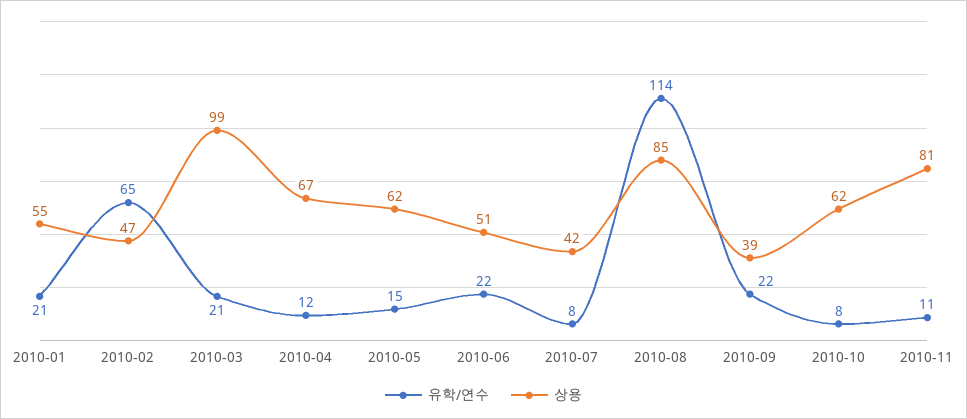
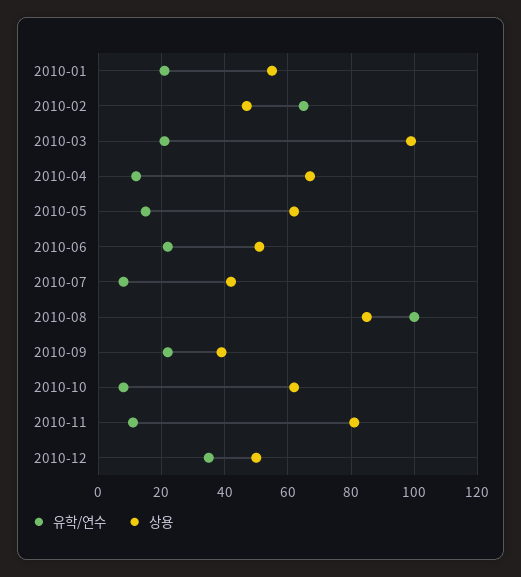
유학/연수, 2010-08: 114 -> 100
유학/연수, 2010-12: none -> 35
상용, 2010-12: none -> 50

